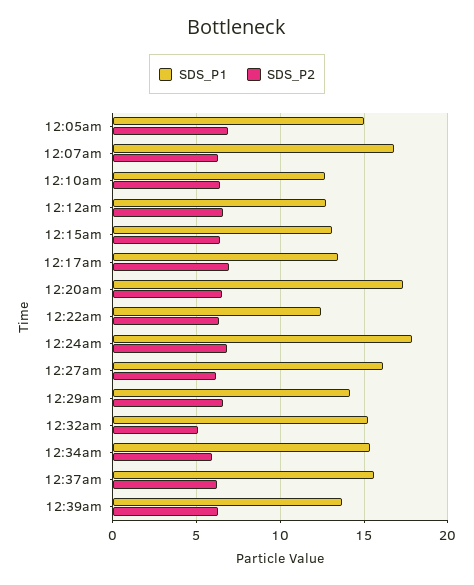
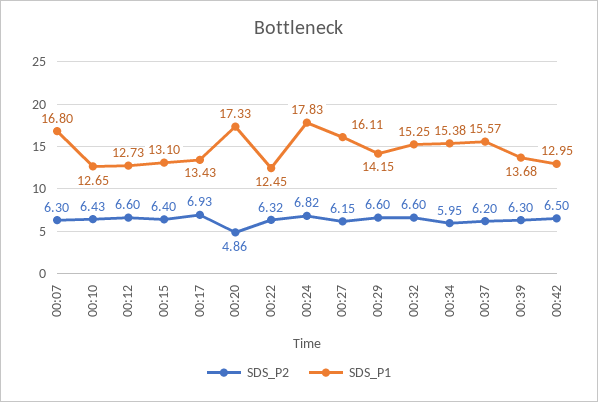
SDS_P1, 12:05am: 15 -> none
SDS_P2, 12:05am: 7 -> none
SDS_P2, 12:20am: 6.5 -> 4.86
SDS_P2, 12:32am: 5 -> 6.6
SDS_P2, 00:42: none -> 6.5
SDS_P1, 00:42: none -> 12.95

